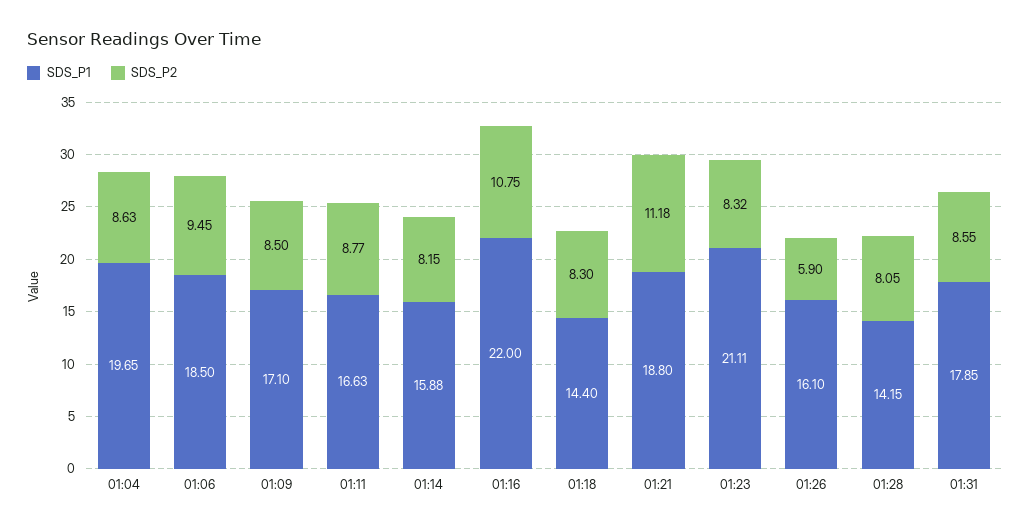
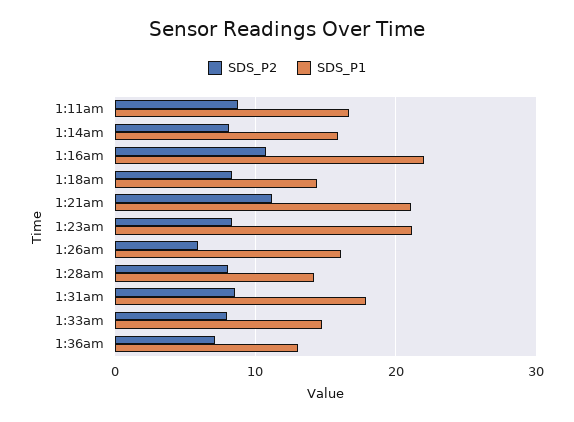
SDS_P1, 01:04: 19.65 -> none
SDS_P2, 01:04: 8.63 -> none
SDS_P1, 01:06: 18.5 -> none
SDS_P2, 01:06: 9.45 -> none
SDS_P1, 01:09: 17.1 -> none
SDS_P2, 01:09: 8.5 -> none
SDS_P1, 01:21: 18.8 -> 21
SDS_P2, 1:33am: none -> 8
SDS_P1, 1:33am: none -> 15
SDS_P2, 1:36am: none -> 7
SDS_P1, 1:36am: none -> 13

